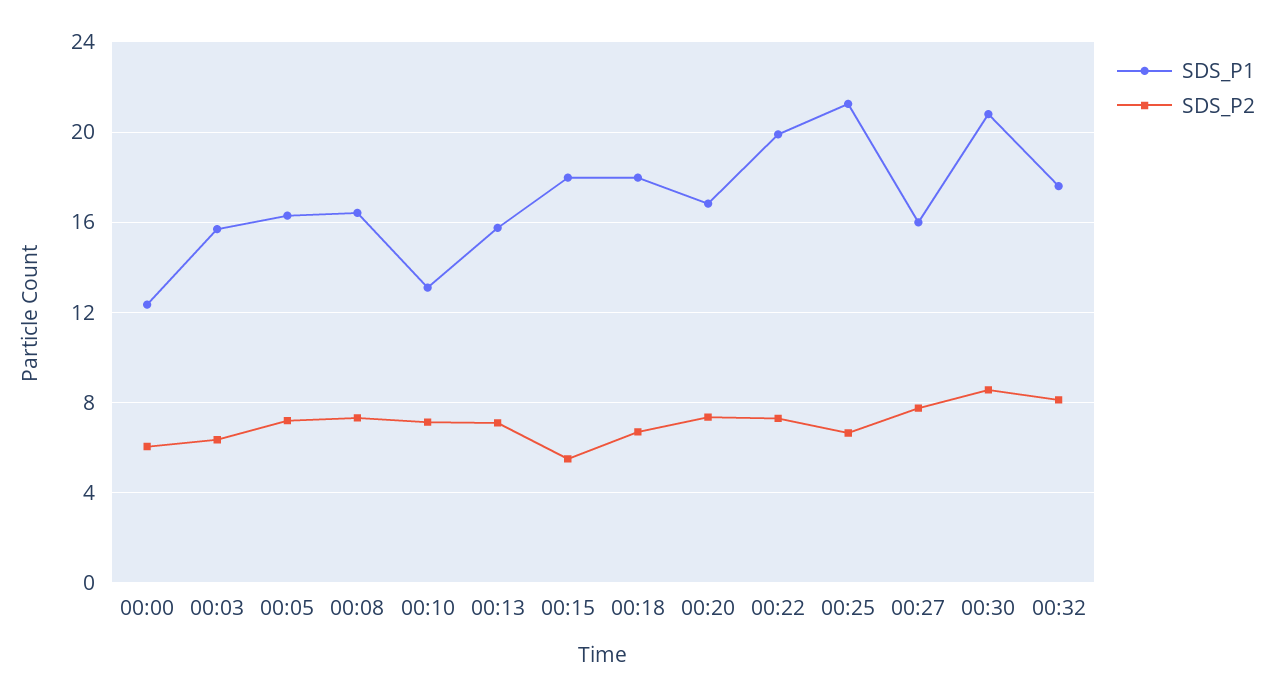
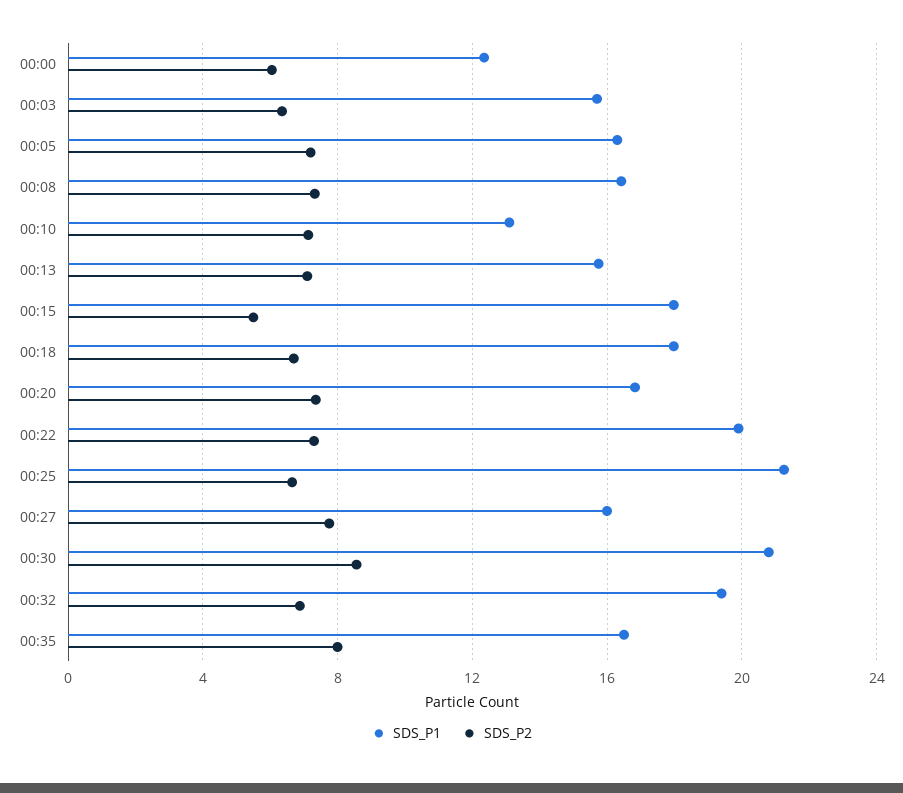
SDS_P1, 00:32: 17.5 -> 19.5
SDS_P2, 00:32: 8 -> 7
SDS_P1, 00:35: none -> 16.5
SDS_P2, 00:35: none -> 8

